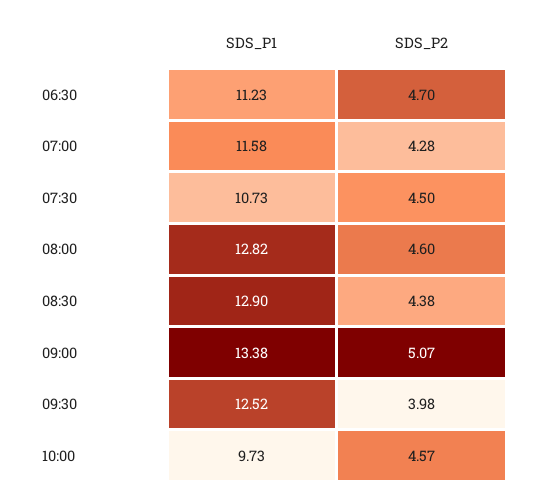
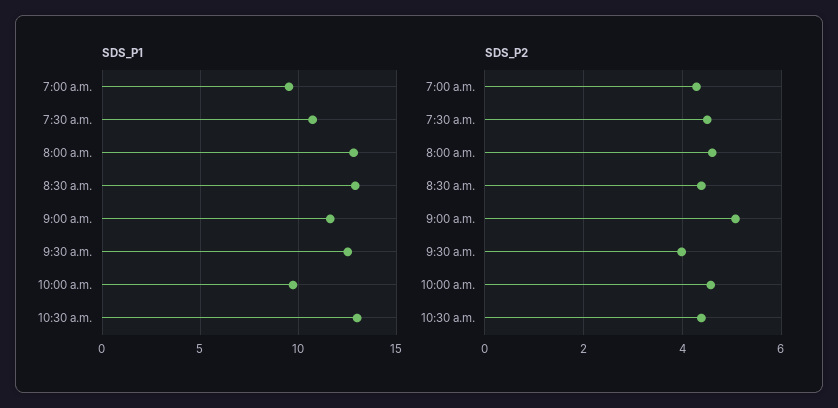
SDS_P1, 06:30: 11.23 -> none
SDS_P2, 06:30: 4.7 -> none
SDS_P1, 07:00: 11.58 -> 9.5
SDS_P1, 09:00: 13.38 -> 11.5
SDS_P1, 10:30 a.m.: none -> 13
SDS_P2, 10:30 a.m.: none -> 4.4

